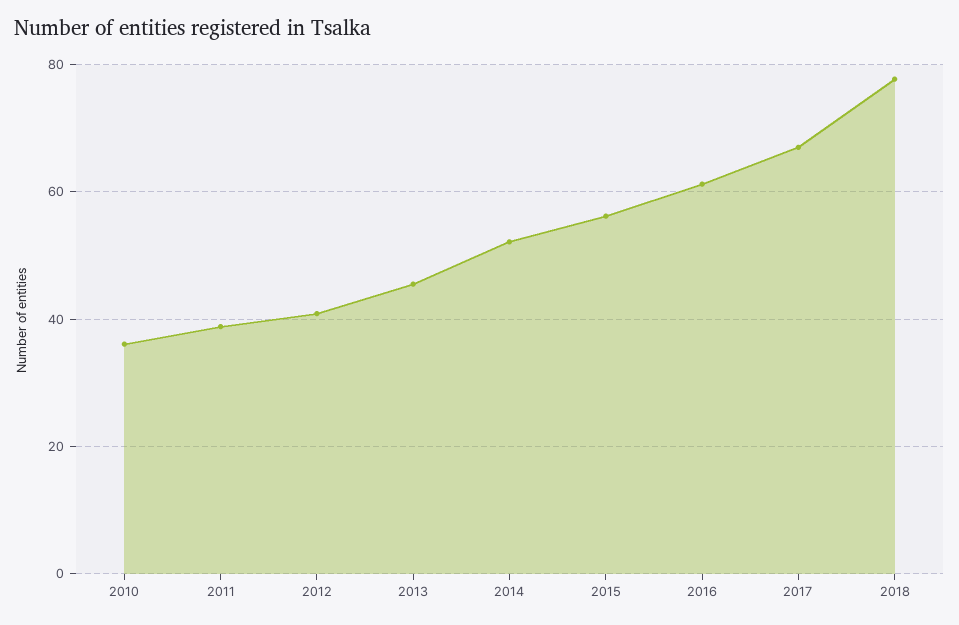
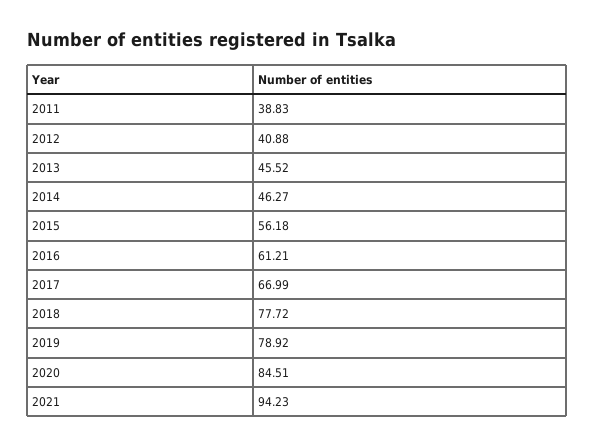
2010: 36 -> none
2014: 52 -> 46.27
2019: none -> 78.92
2020: none -> 84.51
2021: none -> 94.23

